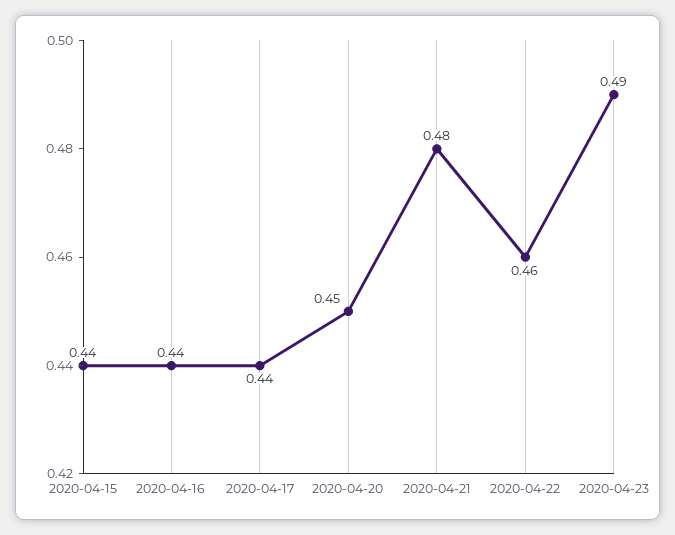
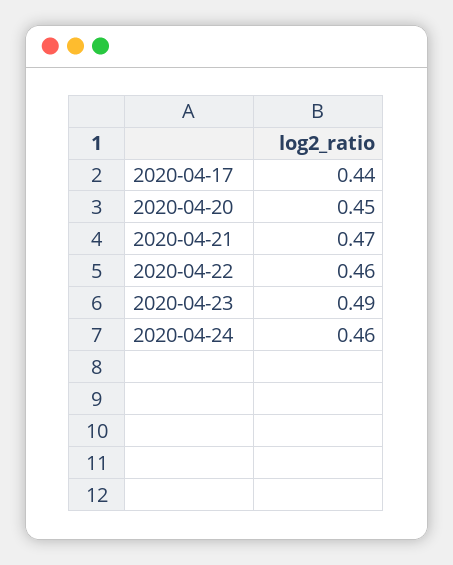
2020-04-15: 0.44 -> none
2020-04-16: 0.44 -> none
2020-04-21: 0.48 -> 0.47
2020-04-24: none -> 0.46

